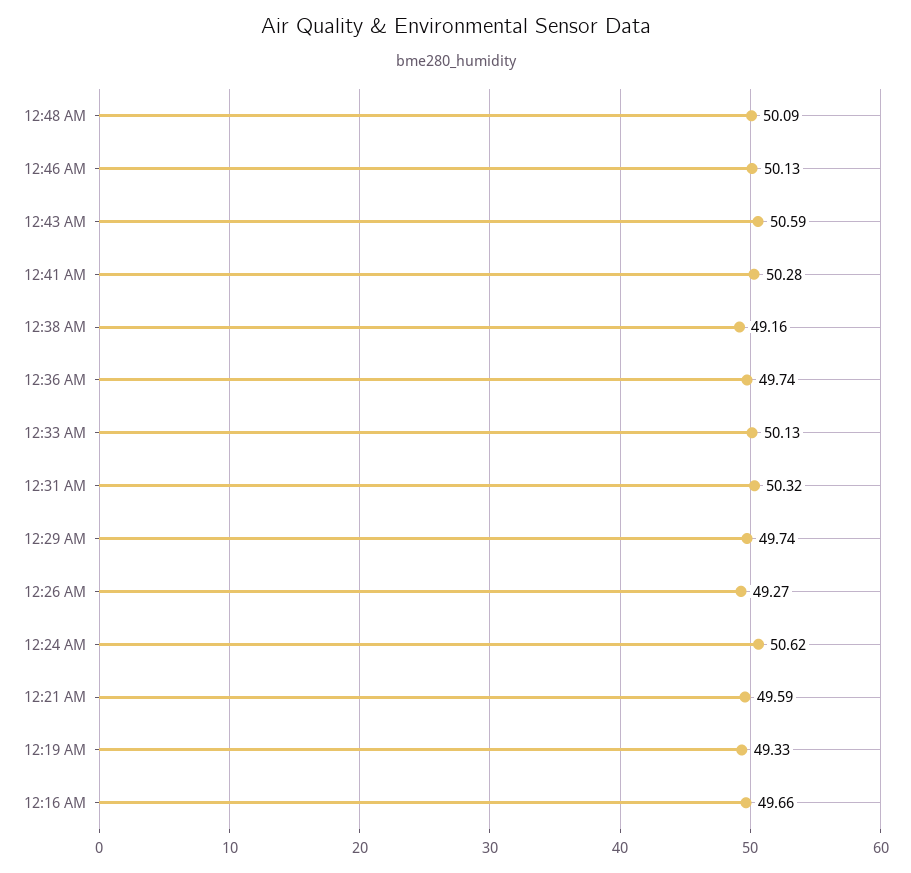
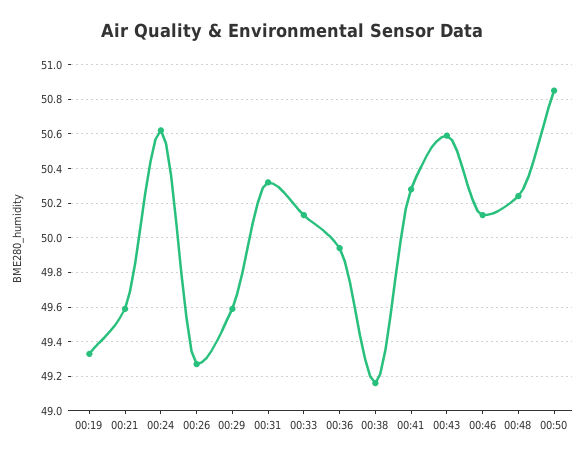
12:48 AM: 50.09 -> 50.25
12:36 AM: 49.74 -> 49.95
12:29 AM: 49.74 -> 49.6
12:16 AM: 49.66 -> none
00:50: none -> 50.85

